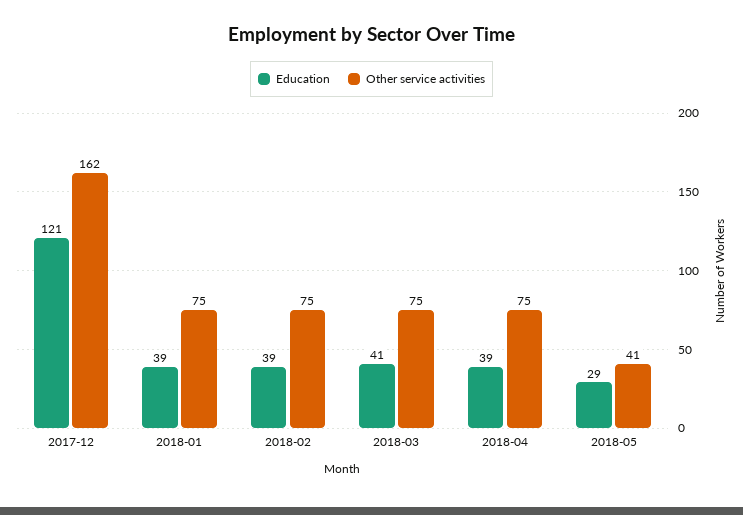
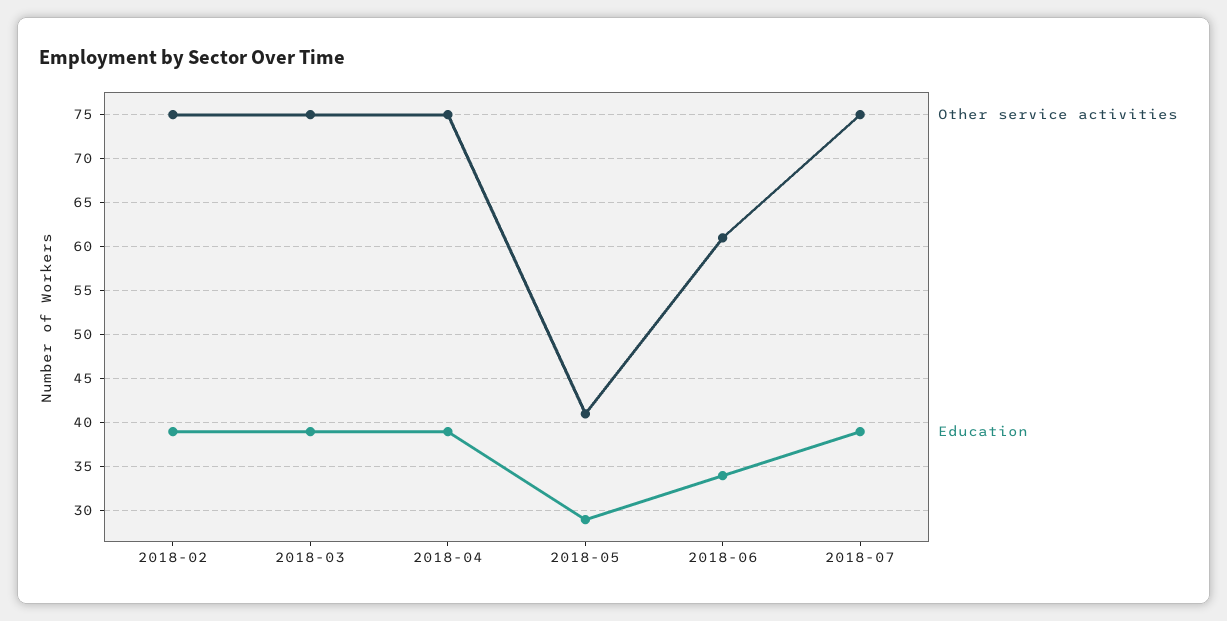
Education, 2017-12: 121 -> none
Other service activities, 2017-12: 162 -> none
Education, 2018-01: 39 -> none
Other service activities, 2018-01: 75 -> none
Education, 2018-03: 41 -> 39
Other service activities, 2018-06: none -> 61
Education, 2018-06: none -> 34
Other service activities, 2018-07: none -> 75
Education, 2018-07: none -> 39

